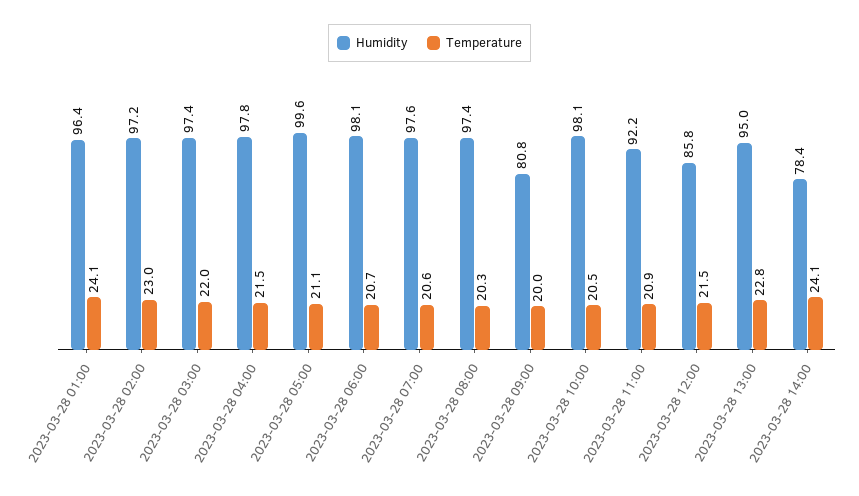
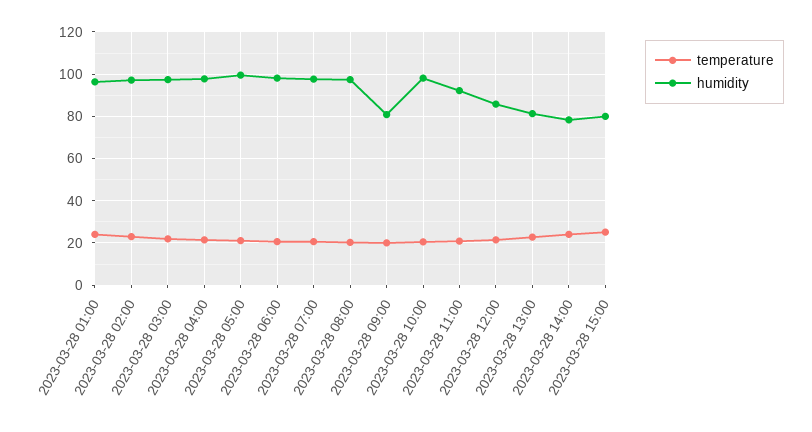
Humidity, 2023-03-28 13:00: 95 -> 80
Temperature, 2023-03-28 15:00: none -> 25
Humidity, 2023-03-28 15:00: none -> 80

